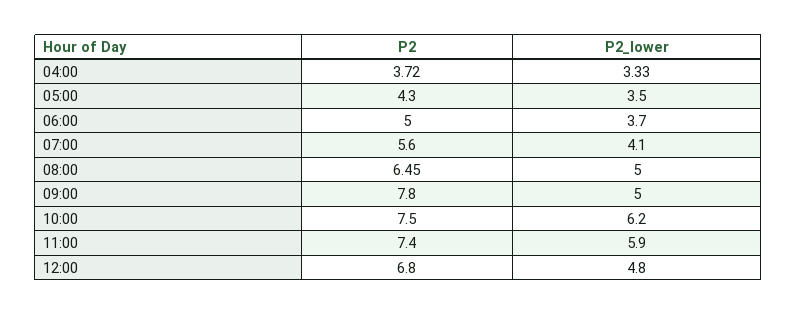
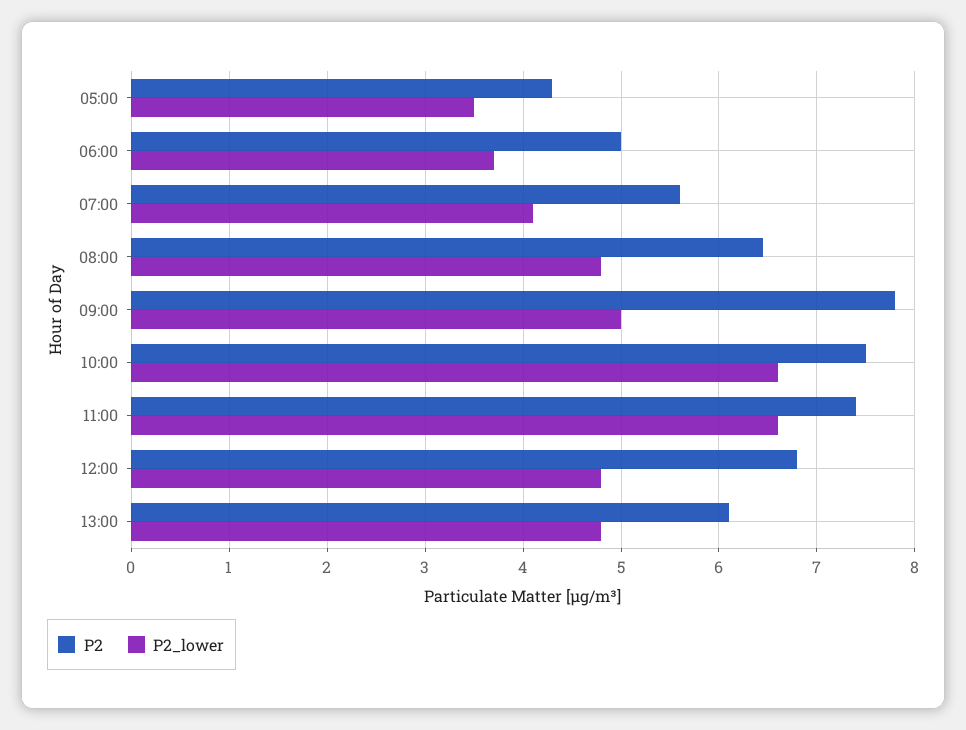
P2, 04:00: 3.72 -> none
P2_lower, 04:00: 3.33 -> none
P2_lower, 08:00: 5 -> 4.8
P2_lower, 10:00: 6.2 -> 6.6
P2_lower, 11:00: 5.9 -> 6.6
P2, 13:00: none -> 6.1
P2_lower, 13:00: none -> 4.8

